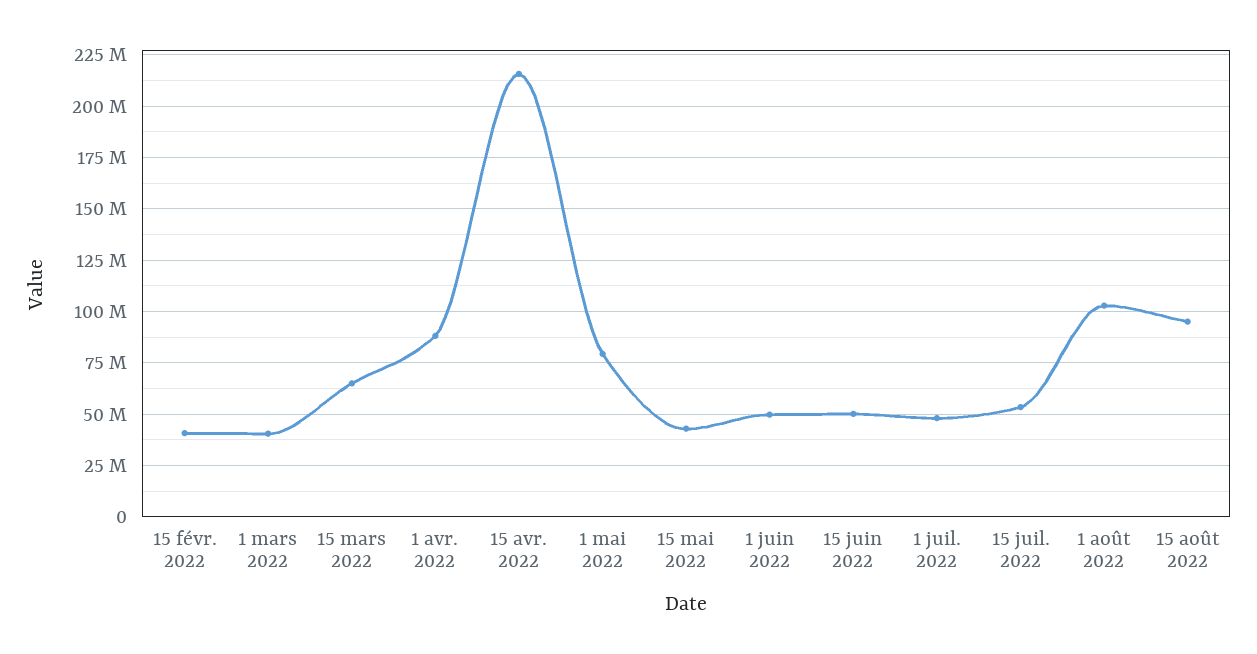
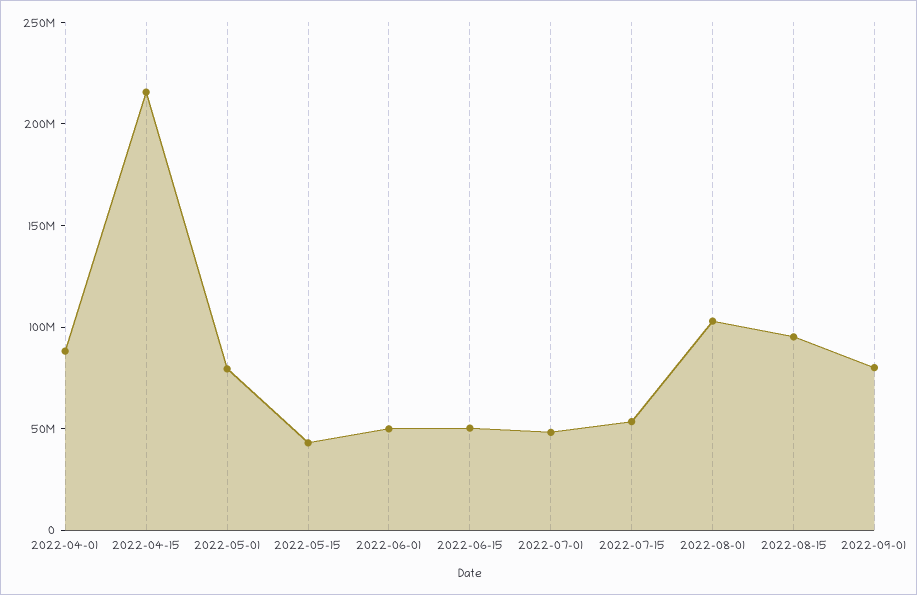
15 févr. 2022: 40000000 -> none
1 mars 2022: 40000000 -> none
15 mars 2022: 65000000 -> none
2022-09-01: none -> 80000000

